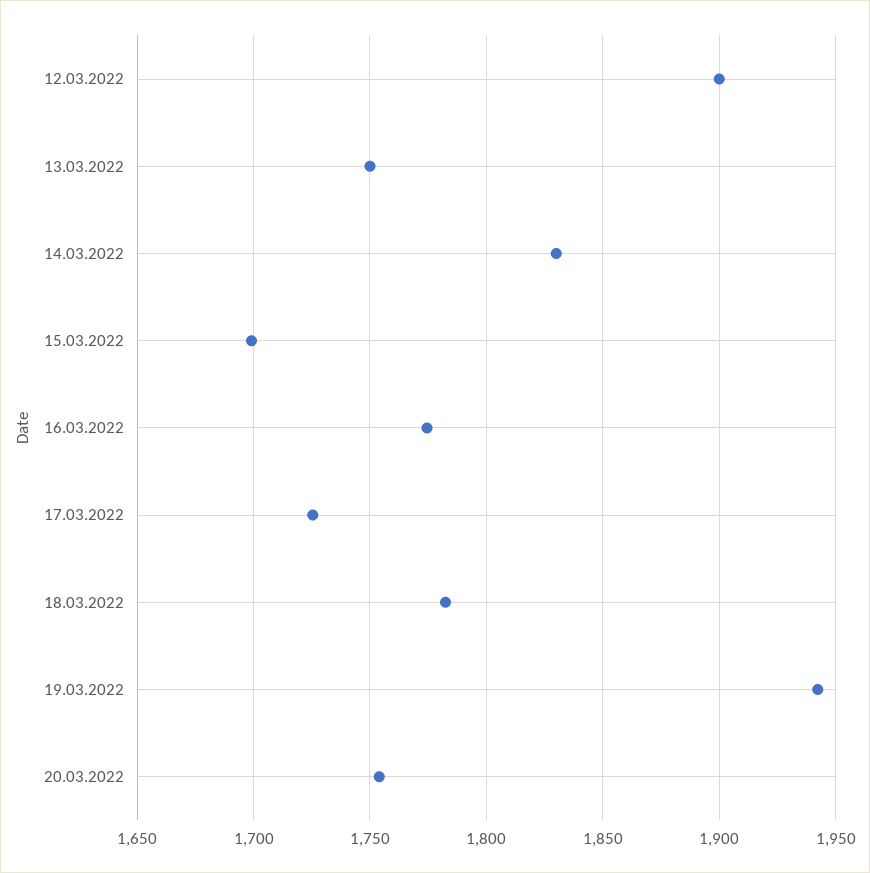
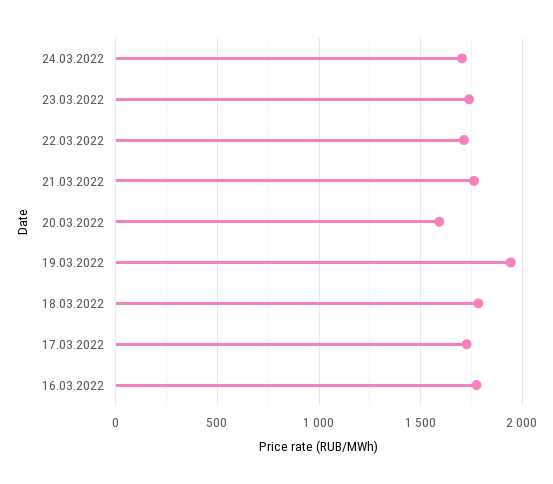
12.03.2022: 1900 -> none
13.03.2022: 1750 -> none
14.03.2022: 1830 -> none
15.03.2022: 1700 -> none
20.03.2022: 1755 -> 1600
24.03.2022: none -> 1700
23.03.2022: none -> 1750
22.03.2022: none -> 1700
21.03.2022: none -> 1750

